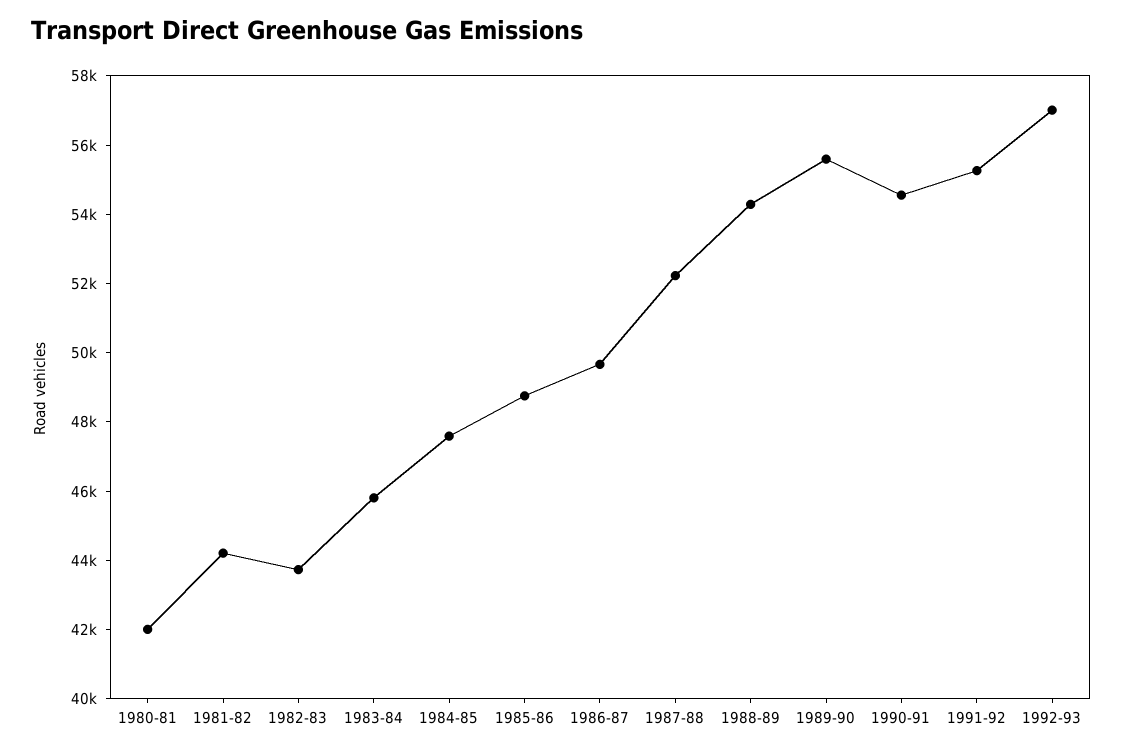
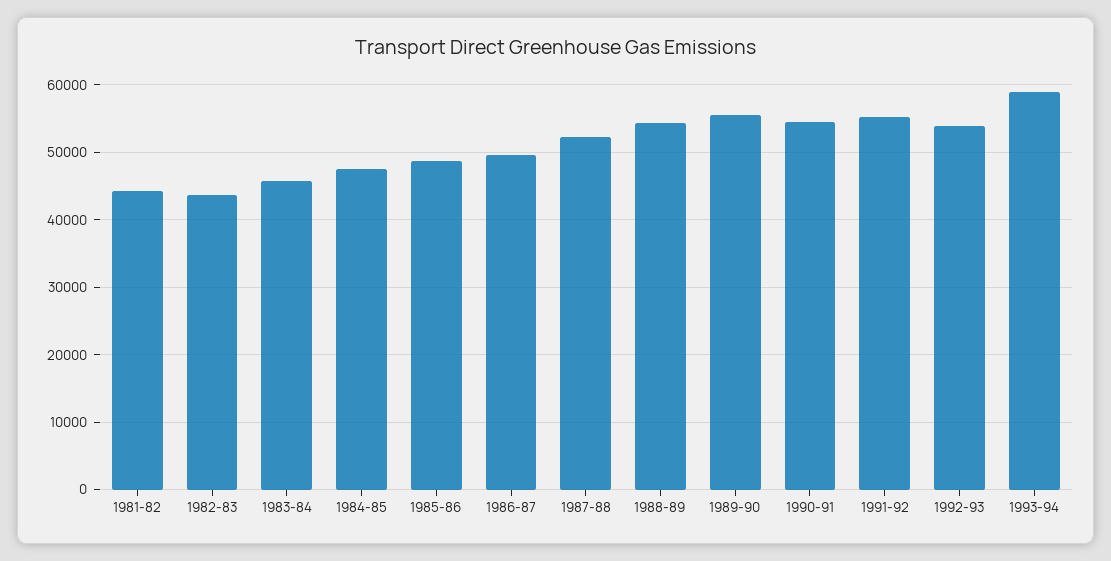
1980-81: 42000 -> none
1992-93: 57000 -> 54000
1993-94: none -> 59000

